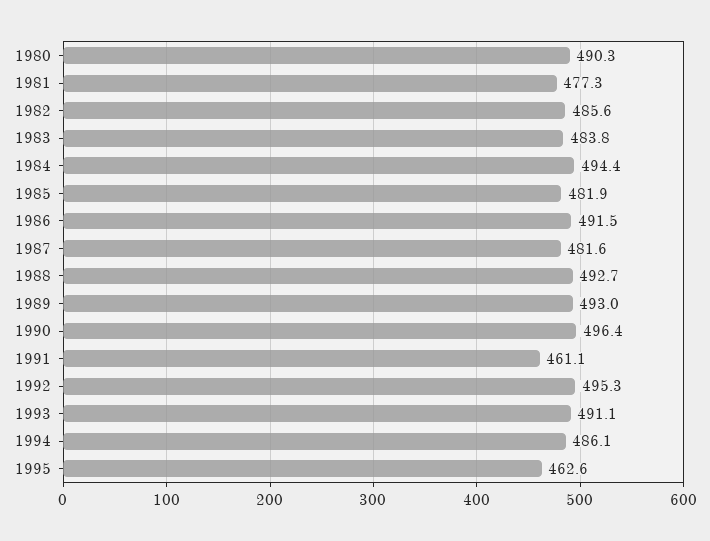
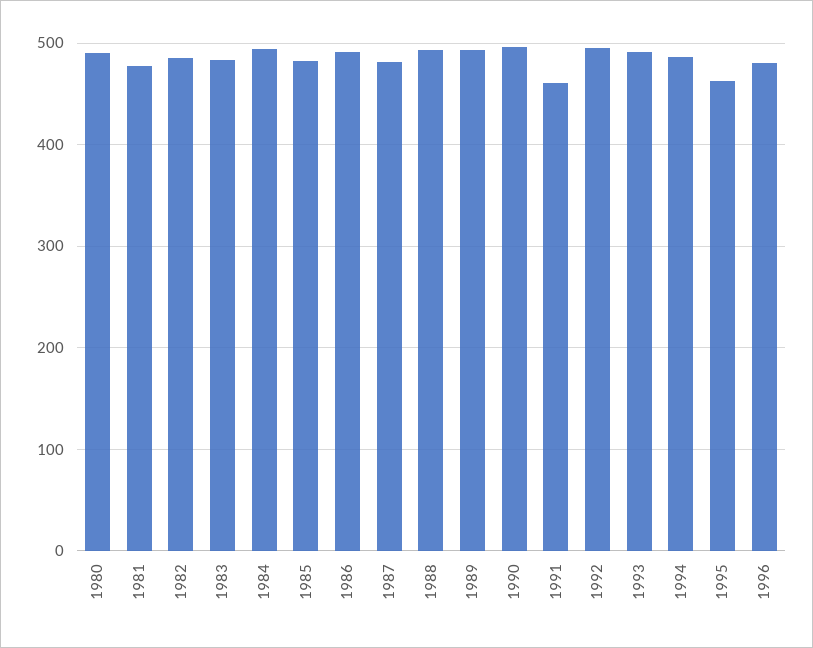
1996: none -> 480

